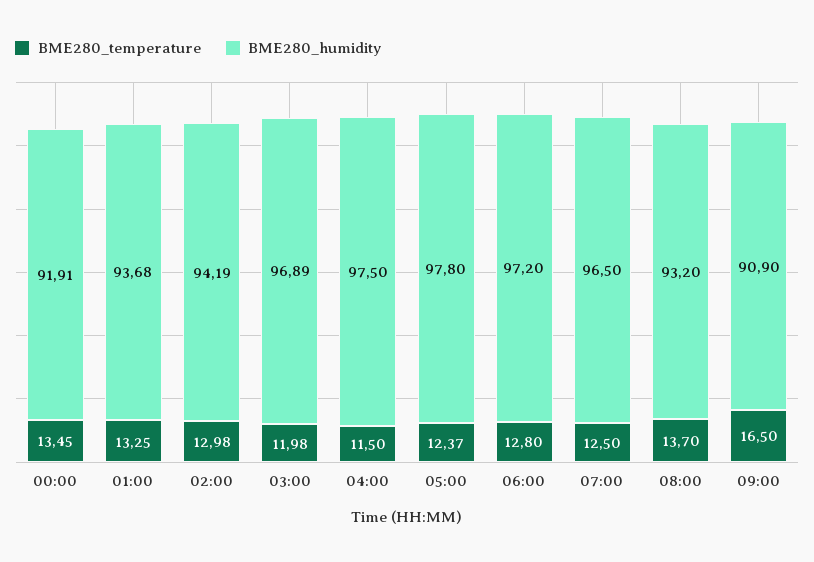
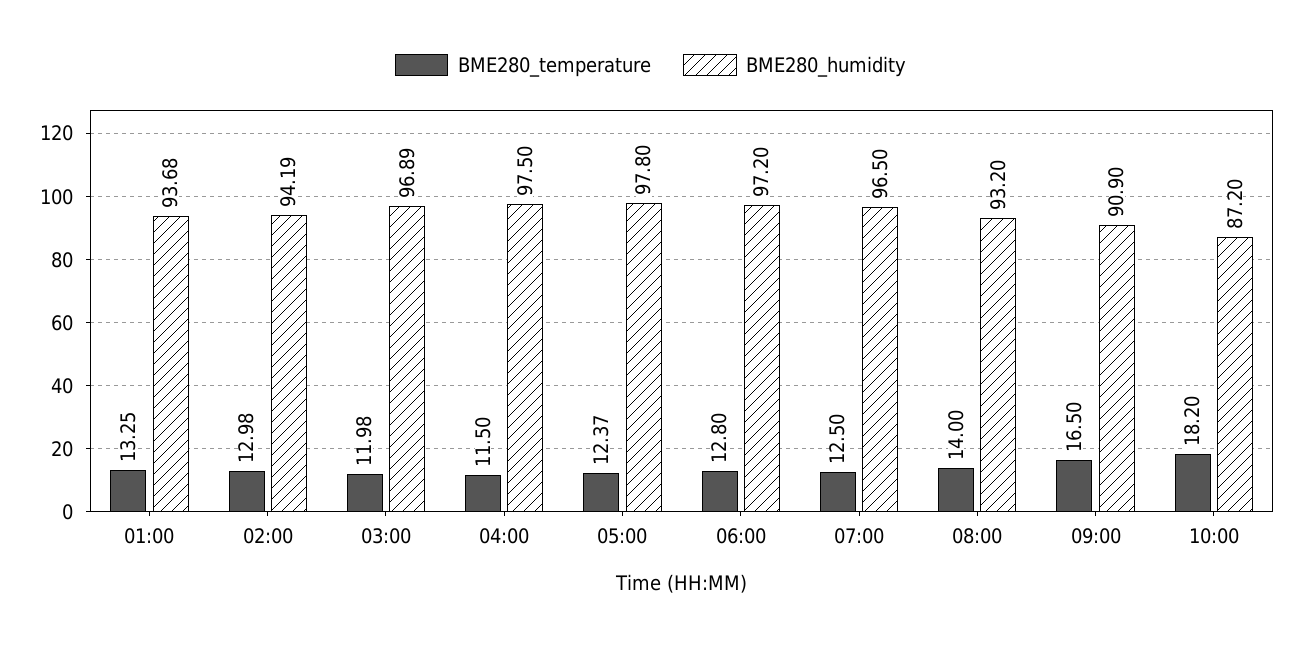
BME280_temperature, 00:00: 13.45 -> none
BME280_humidity, 00:00: 91.91 -> none
BME280_temperature, 08:00: 13.7 -> 14
BME280_temperature, 10:00: none -> 18.2
BME280_humidity, 10:00: none -> 87.2

